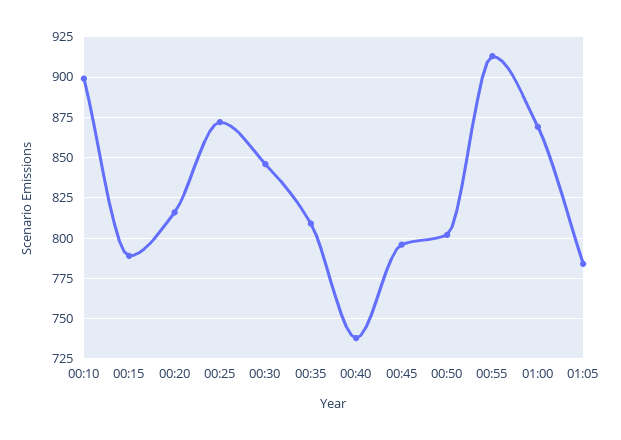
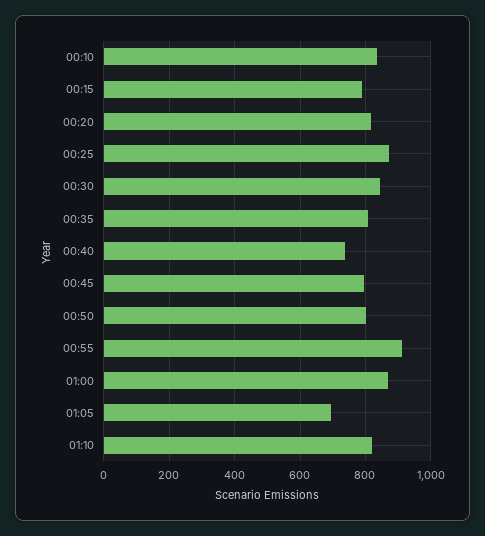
00:10: 900 -> 840
01:05: 785 -> 700
01:10: none -> 820

